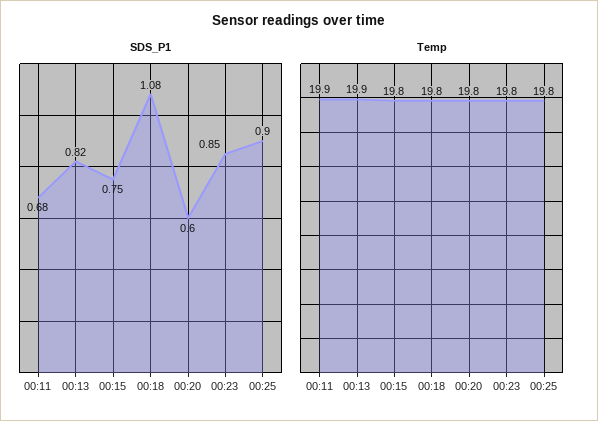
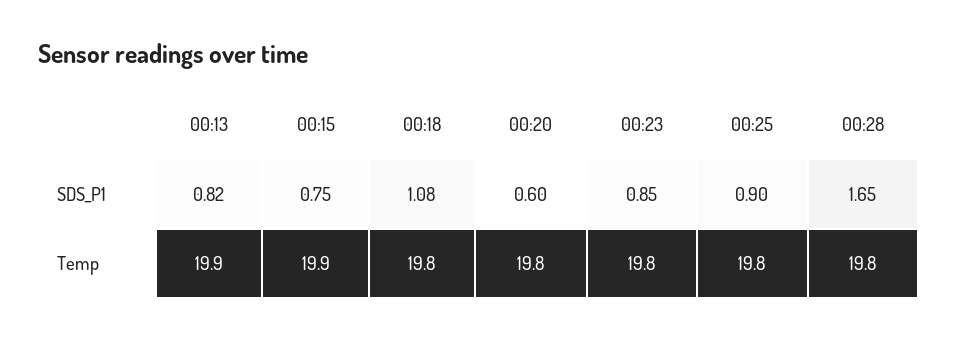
SDS_P1, 00:11: 0.68 -> none
Temp, 00:11: 19.9 -> none
Temp, 00:15: 19.8 -> 19.9
SDS_P1, 00:28: none -> 1.65
Temp, 00:28: none -> 19.8

